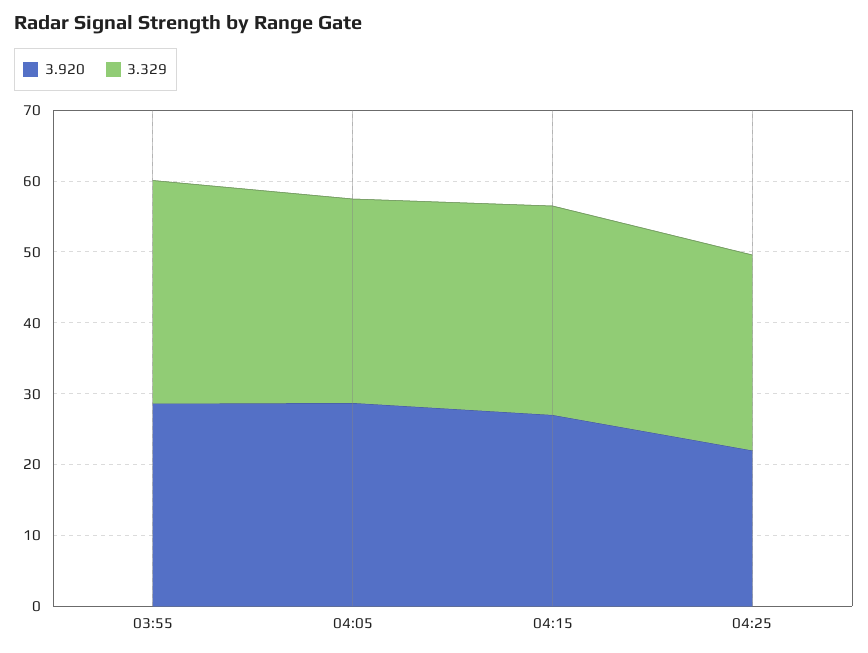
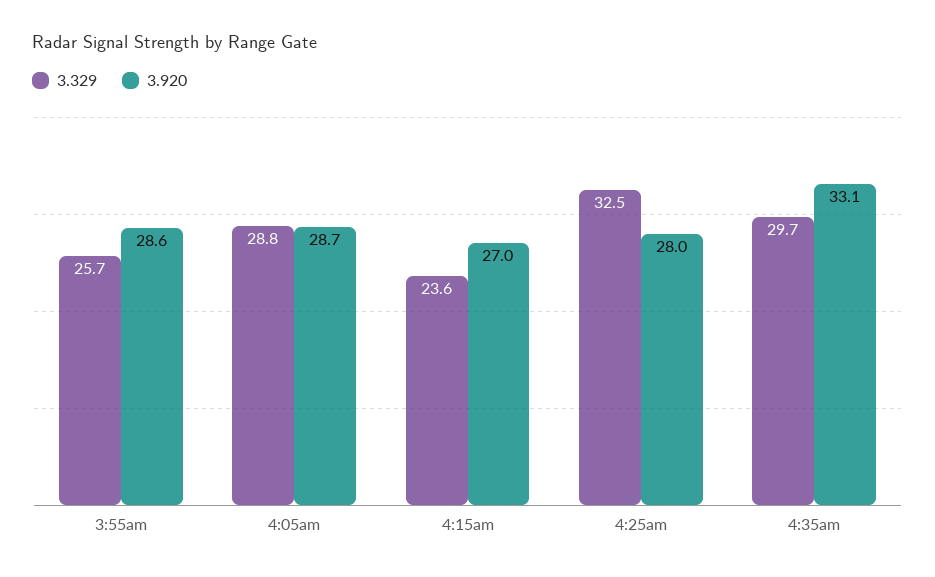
3.329, 03:55: 32 -> 25.7
3.329, 04:15: 30 -> 23.6
3.920, 04:25: 22 -> 28
3.329, 04:25: 28 -> 32.5
3.329, 4:35am: none -> 29.7
3.920, 4:35am: none -> 33.1

